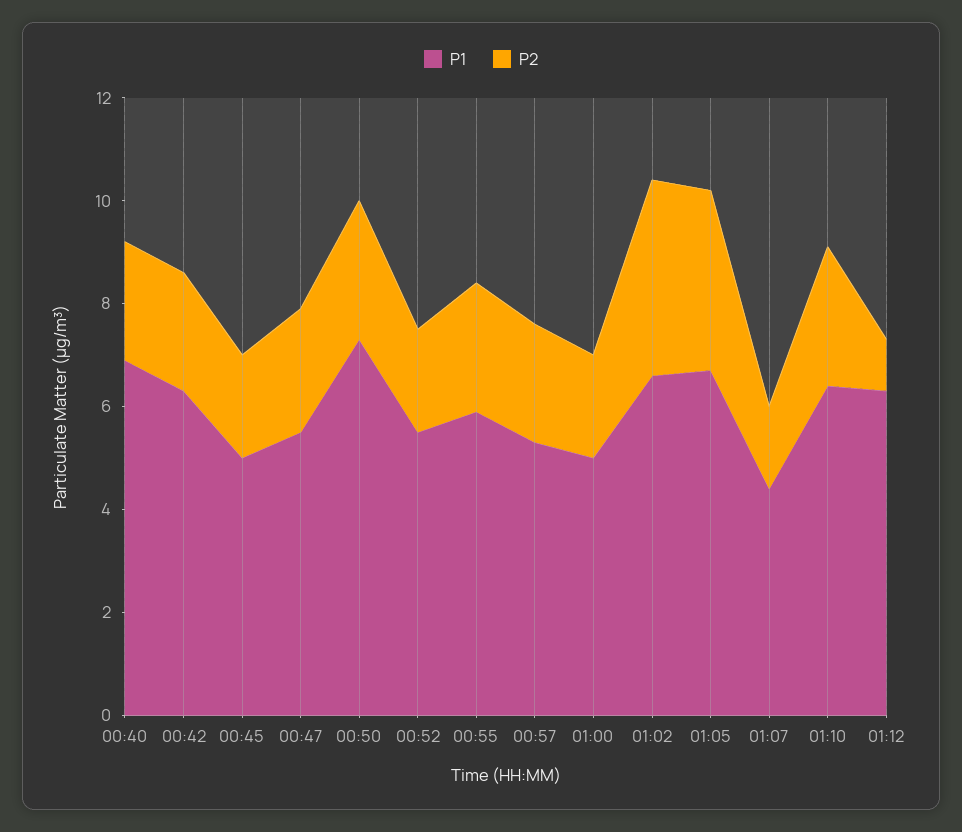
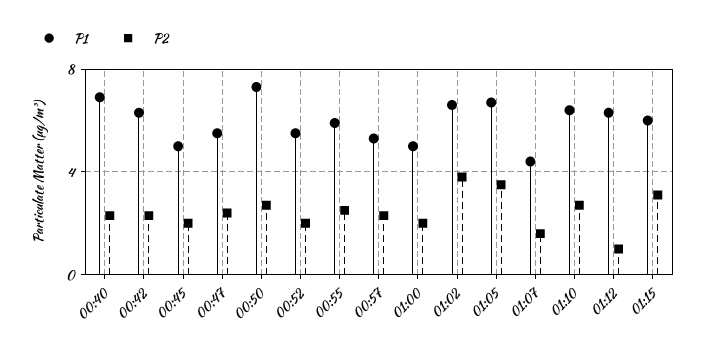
P1, 01:15: none -> 6
P2, 01:15: none -> 3

